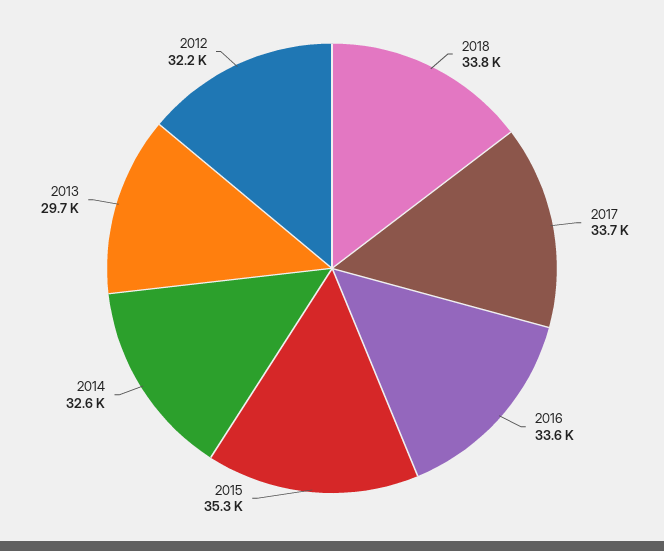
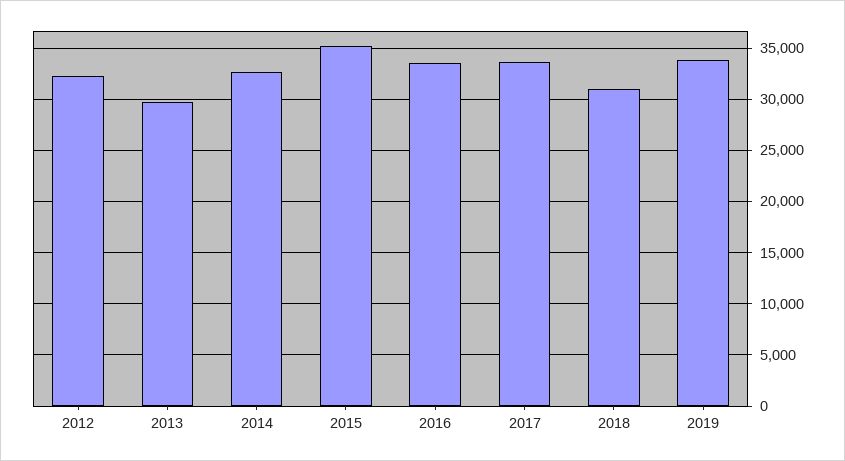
2018: 33800 -> 31000
2019: none -> 34000

